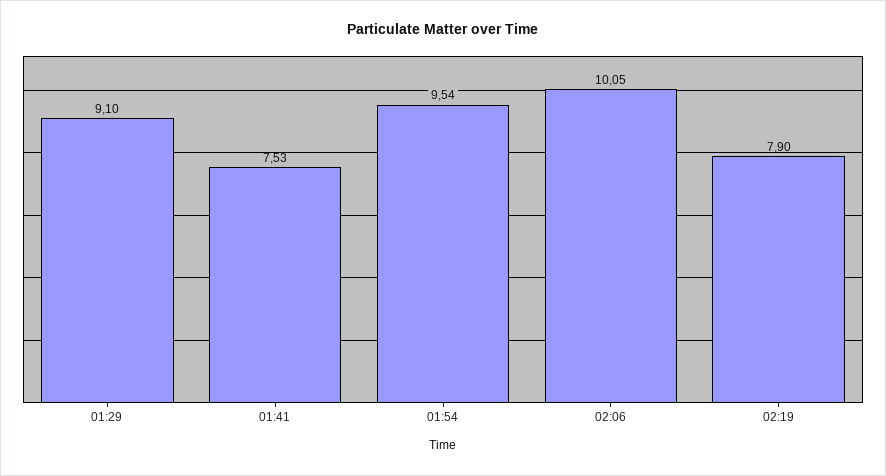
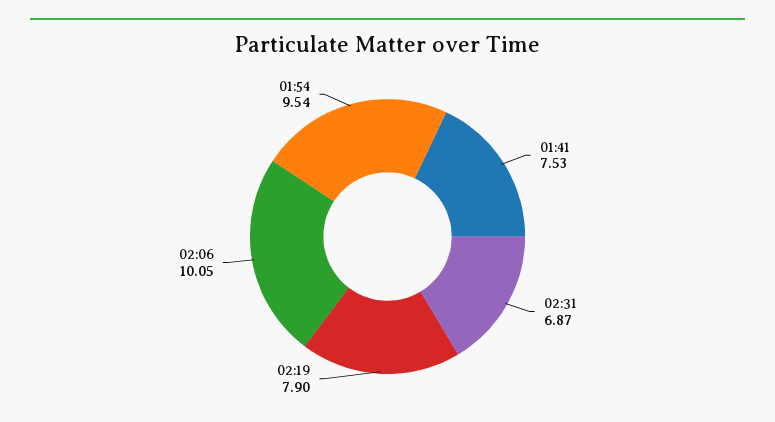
01:29: 9.1 -> none
02:31: none -> 6.87

